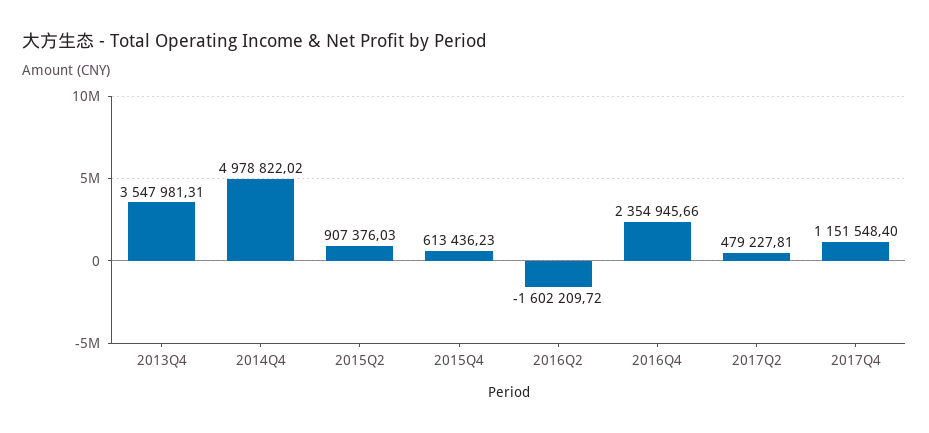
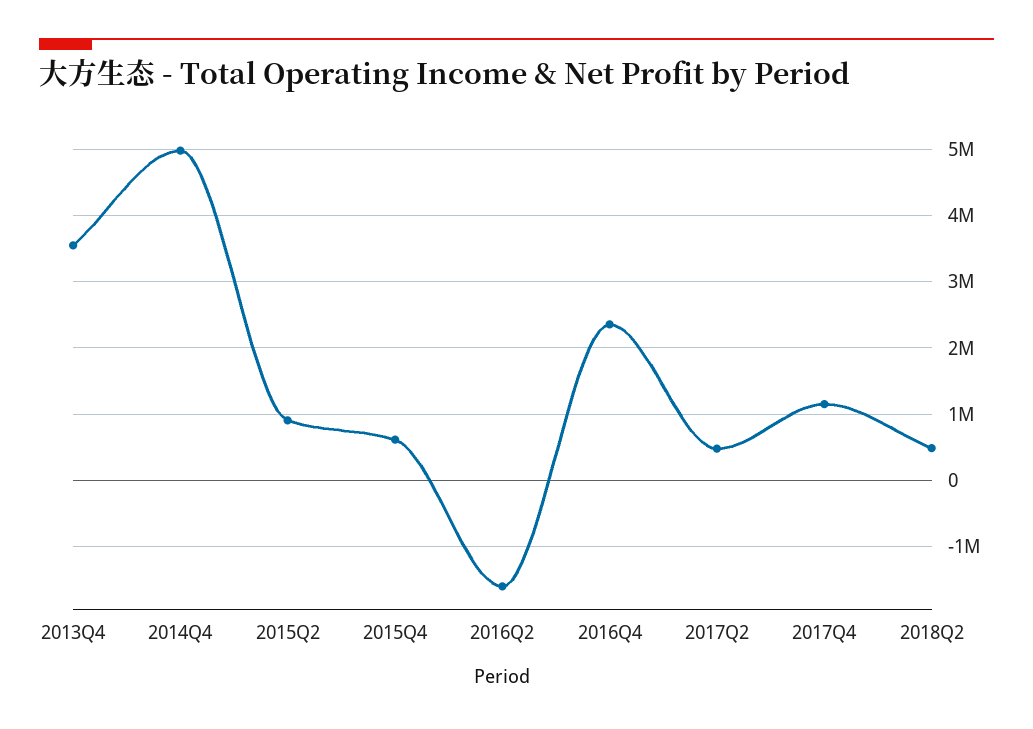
2018Q2: none -> 500000

